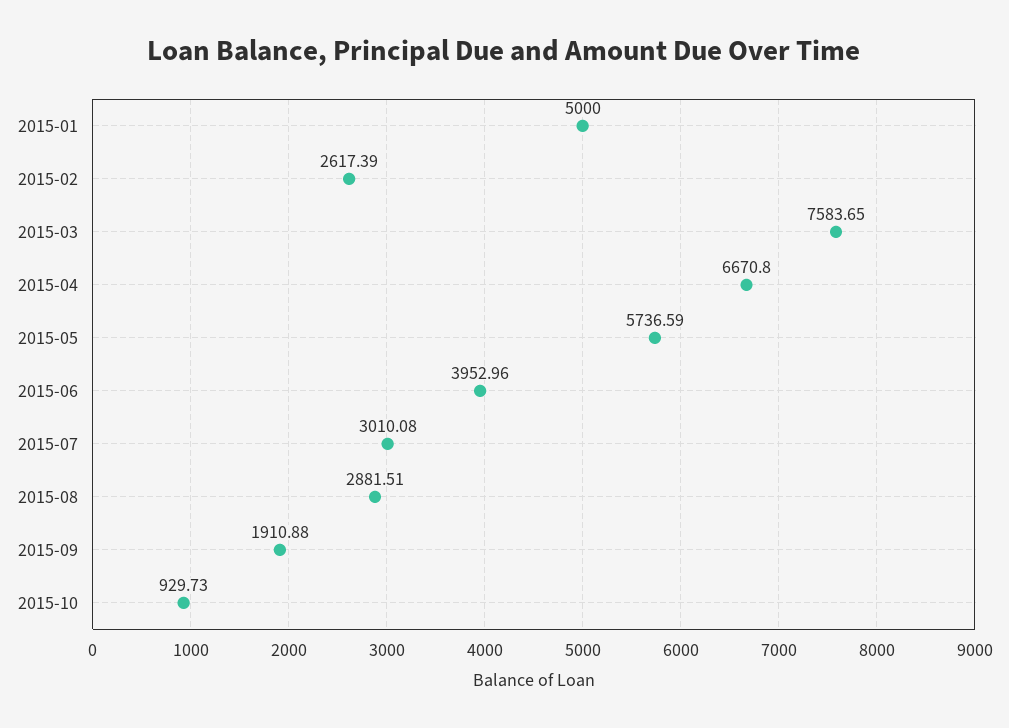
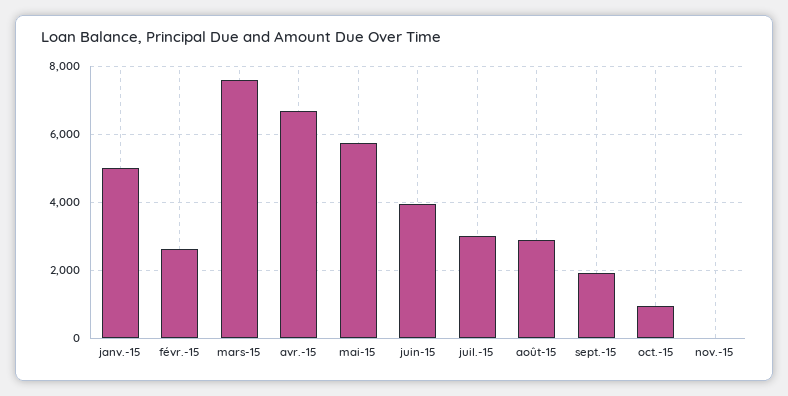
nov.-15: none -> 0

